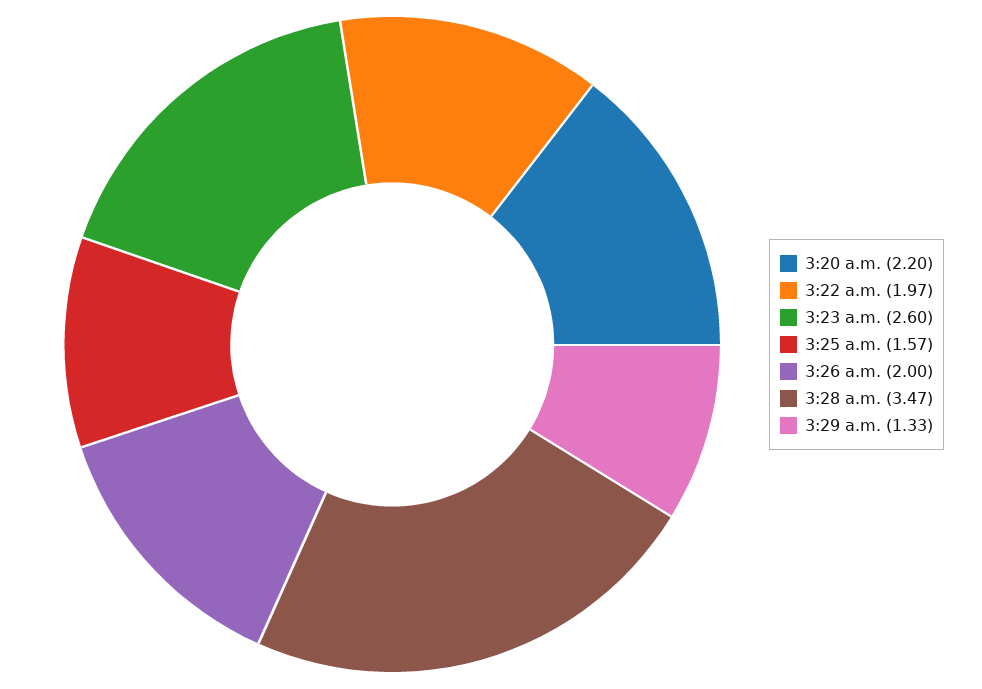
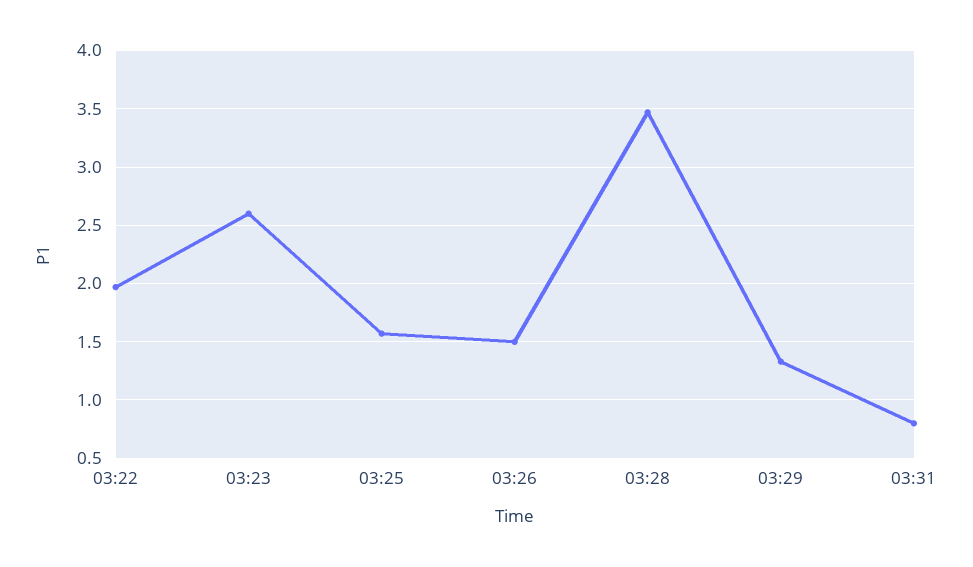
3:20 a.m.: 2.2 -> none
3:26 a.m.: 2 -> 1.5
03:31: none -> 0.8

